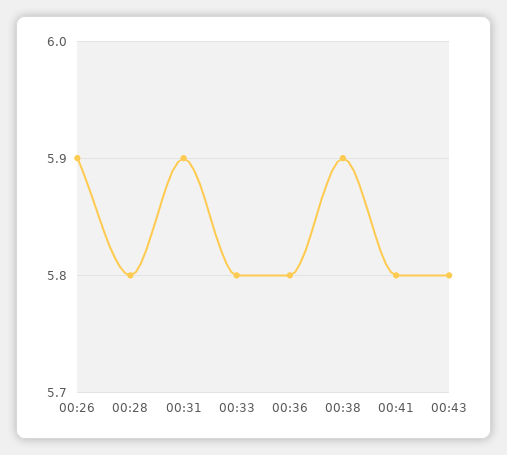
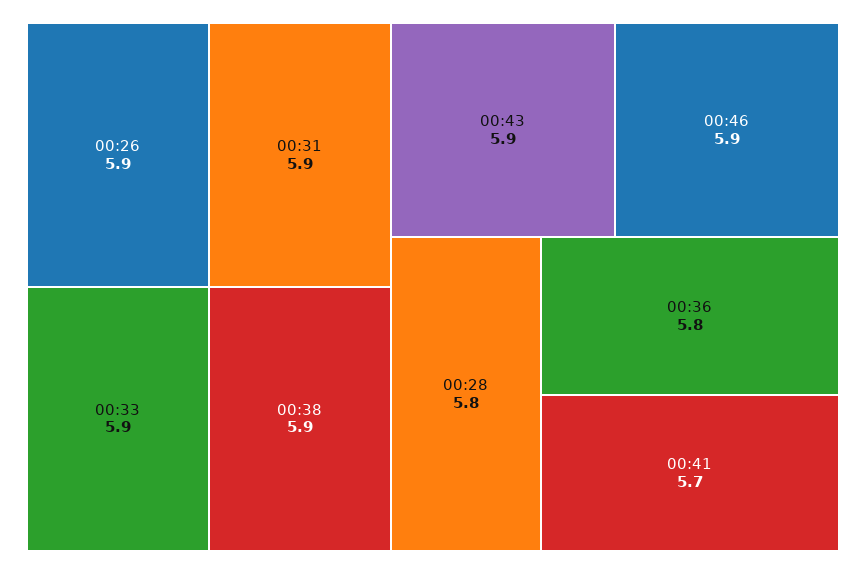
00:33: 5.8 -> 5.9
00:41: 5.8 -> 5.7
00:43: 5.8 -> 5.9
00:46: none -> 5.9

